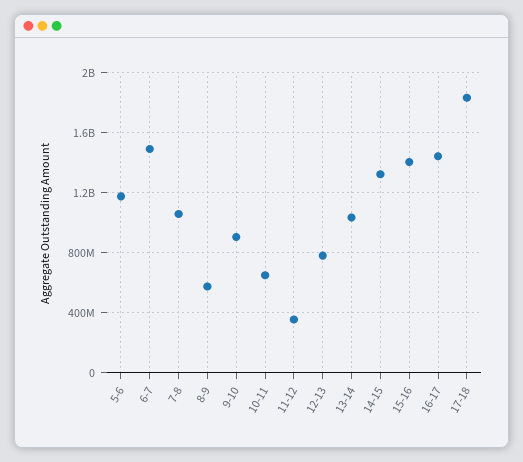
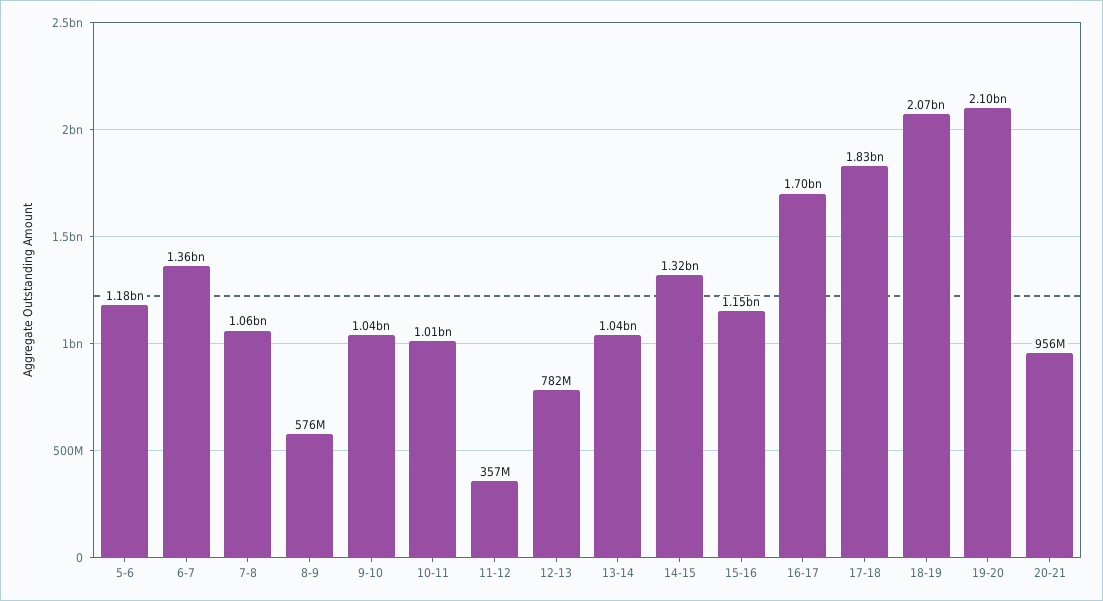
6-7: 1500000000 -> 1360000000
9-10: 900000000 -> 1040000000
10-11: 650000000 -> 1010000000
15-16: 1400000000 -> 1150000000
16-17: 1450000000 -> 1700000000
18-19: none -> 2070000000
19-20: none -> 2100000000
20-21: none -> 956000000

